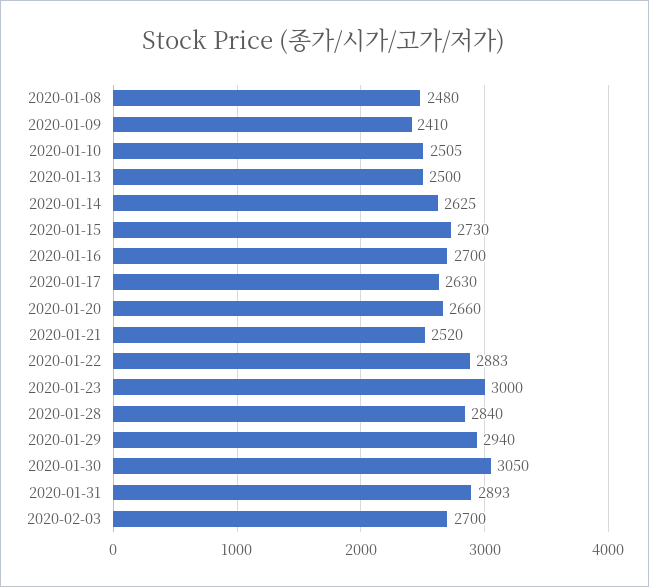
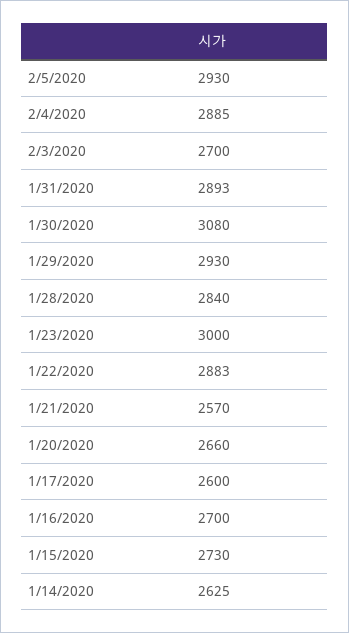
2020-01-08: 2480 -> none
2020-01-09: 2410 -> none
2020-01-10: 2505 -> none
2020-01-13: 2500 -> none
2020-01-17: 2630 -> 2600
2020-01-21: 2520 -> 2570
2020-01-29: 2940 -> 2930
2020-01-30: 3050 -> 3080
2/5/2020: none -> 2930
2/4/2020: none -> 2885

